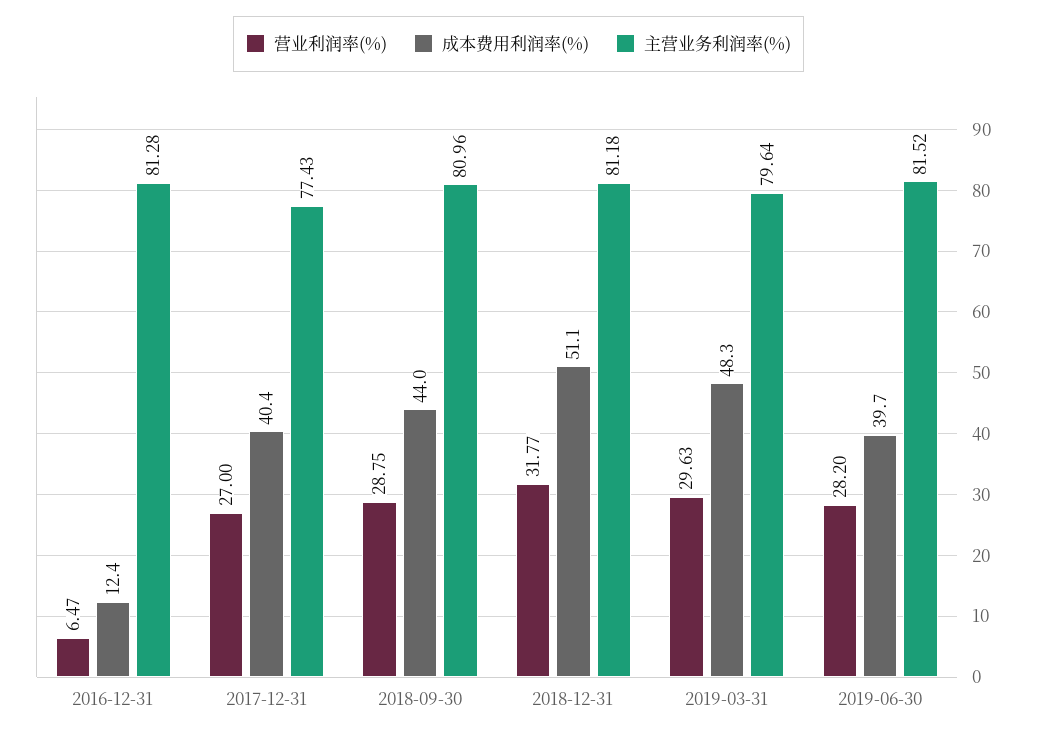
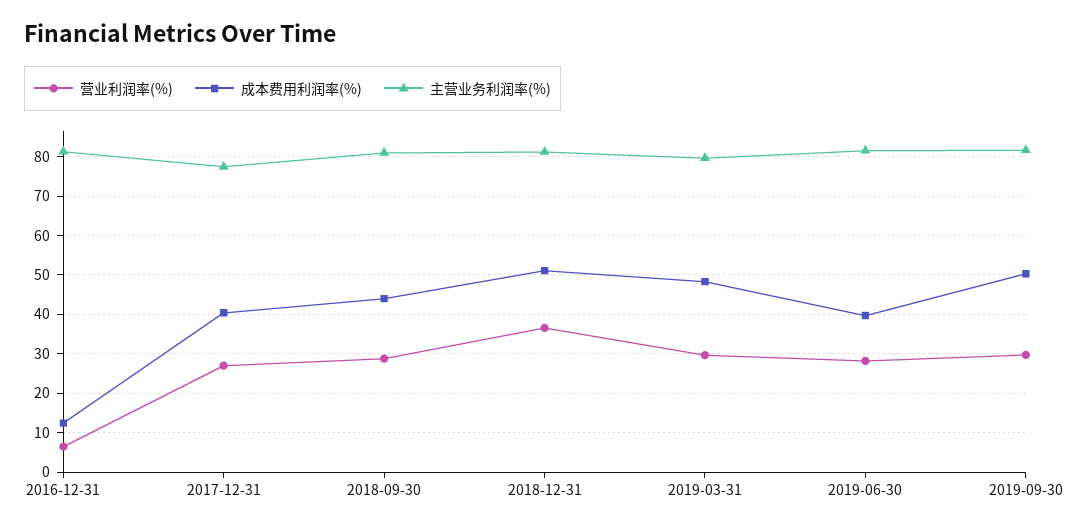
营业利润率(%), 2018-12-31: 31.77 -> 36
营业利润率(%), 2019-09-30: none -> 30
成本费用利润率(%), 2019-09-30: none -> 50
主营业务利润率(%), 2019-09-30: none -> 82

